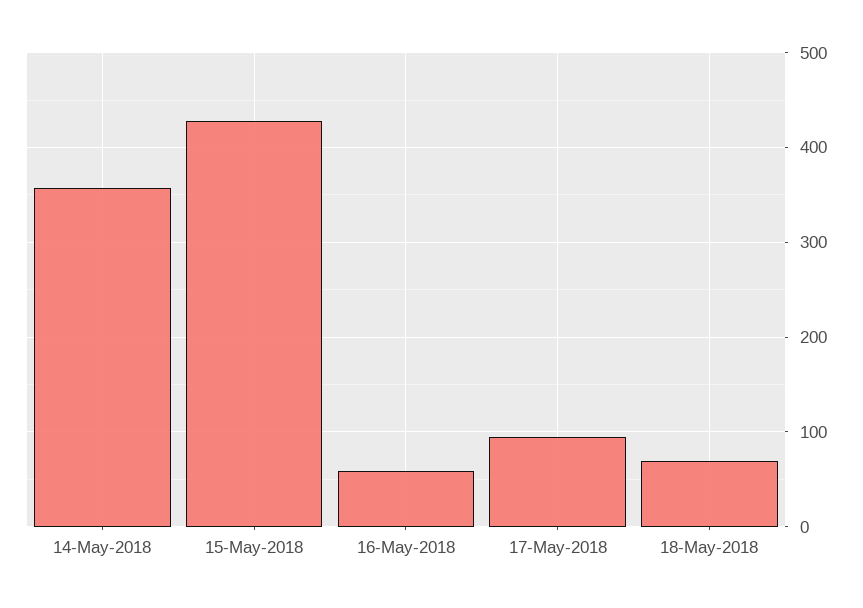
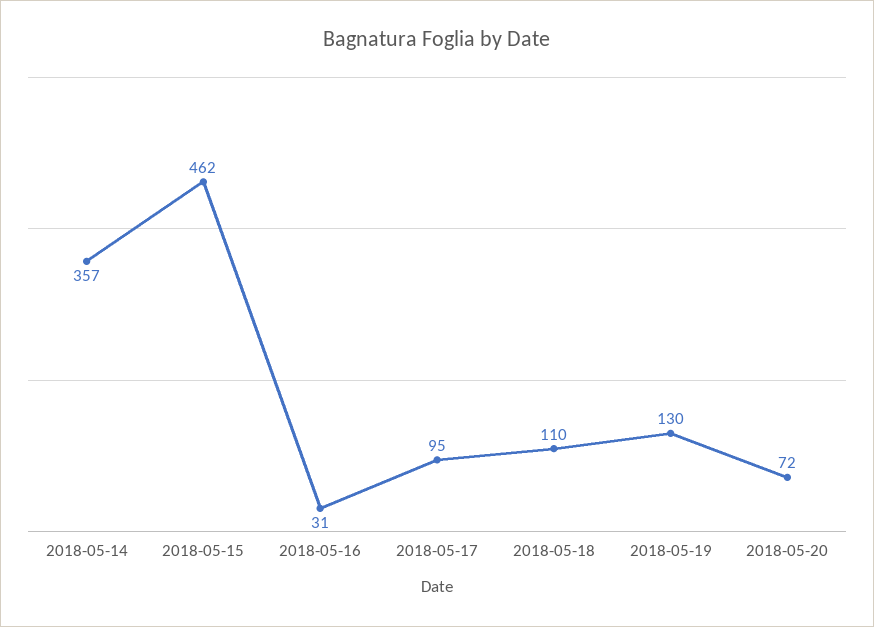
15-May-2018: 430 -> 462
16-May-2018: 60 -> 31
18-May-2018: 70 -> 110
2018-05-19: none -> 130
2018-05-20: none -> 72

